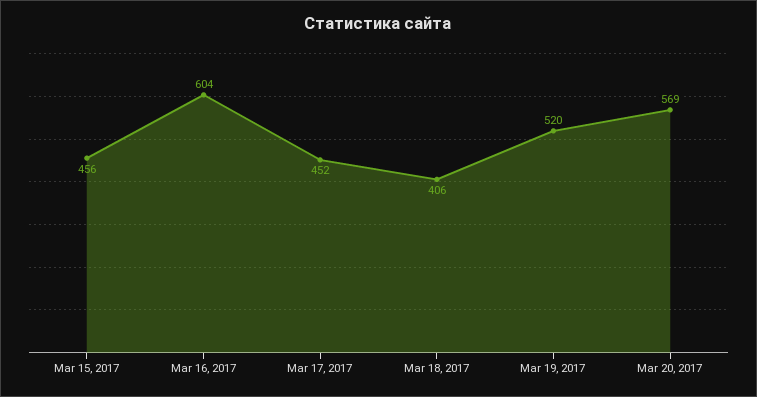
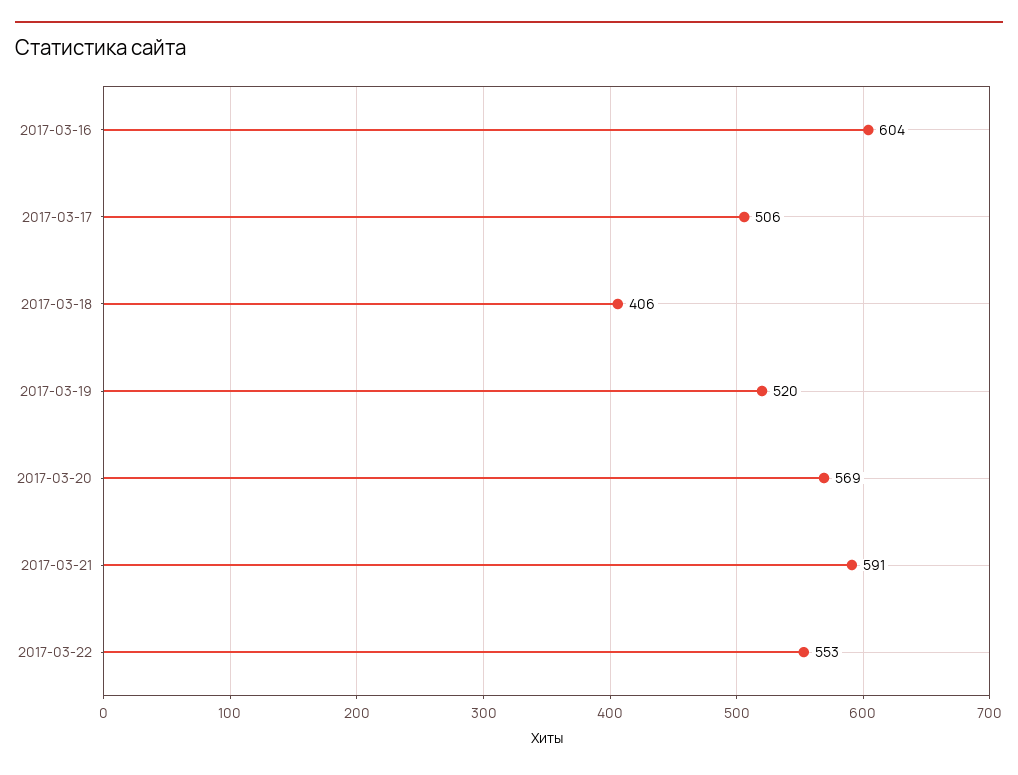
Mar 15, 2017: 456 -> none
Mar 17, 2017: 452 -> 506
2017-03-21: none -> 591
2017-03-22: none -> 553

